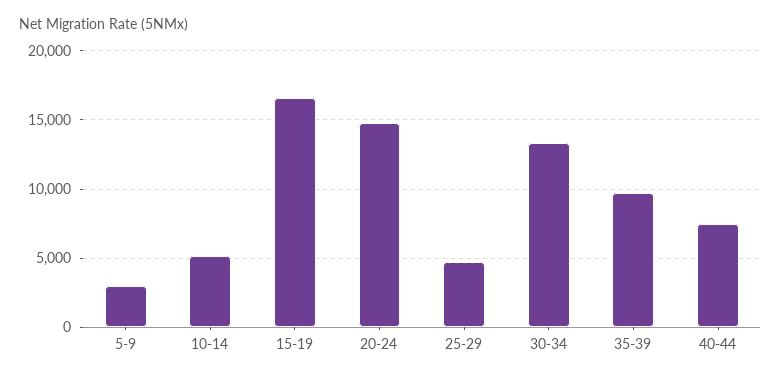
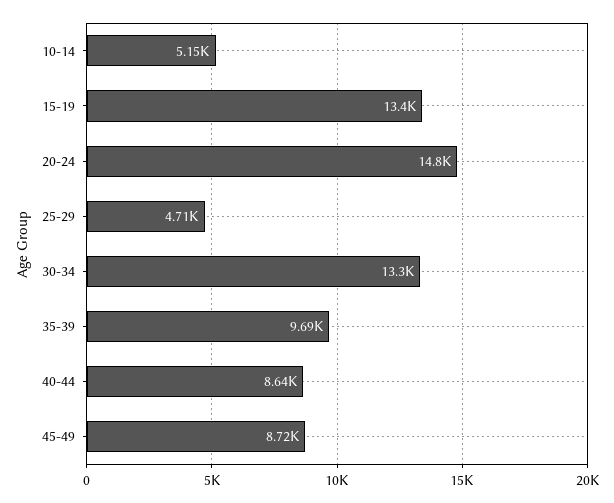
5-9: 3000 -> none
15-19: 16500 -> 13400
40-44: 7500 -> 8640
45-49: none -> 8720

